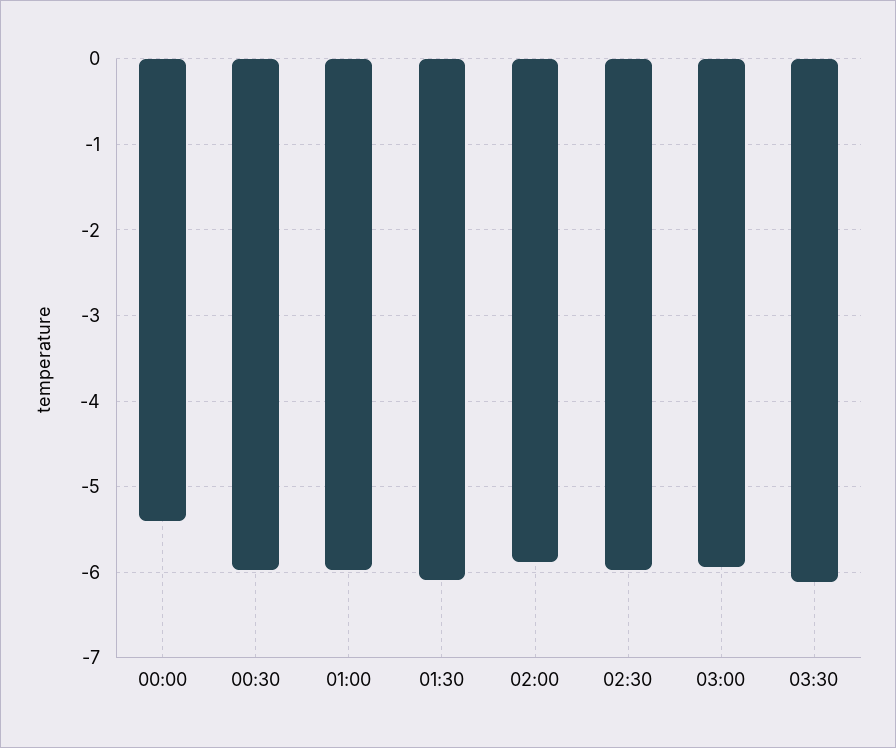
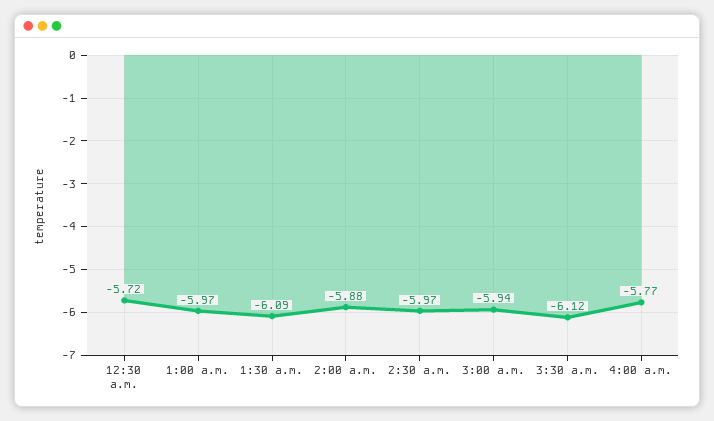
00:00: -5.4 -> none
00:30: -6 -> -5.72
4:00 a.m.: none -> -5.77

